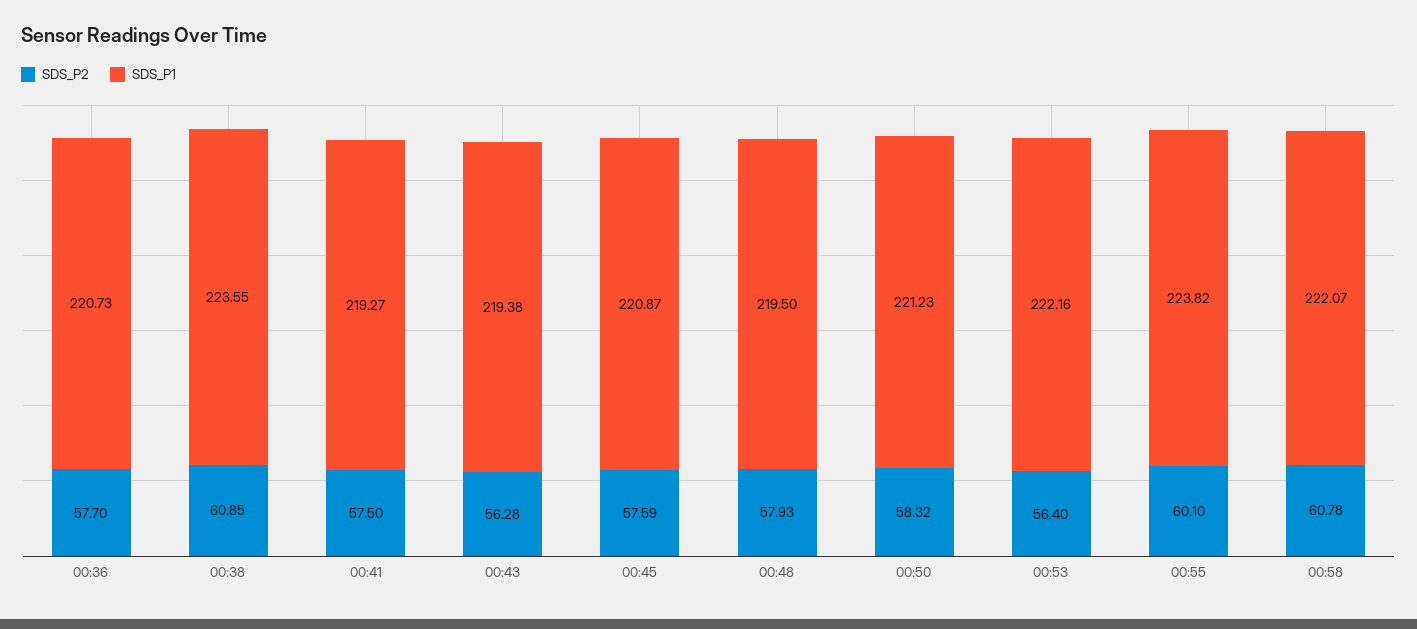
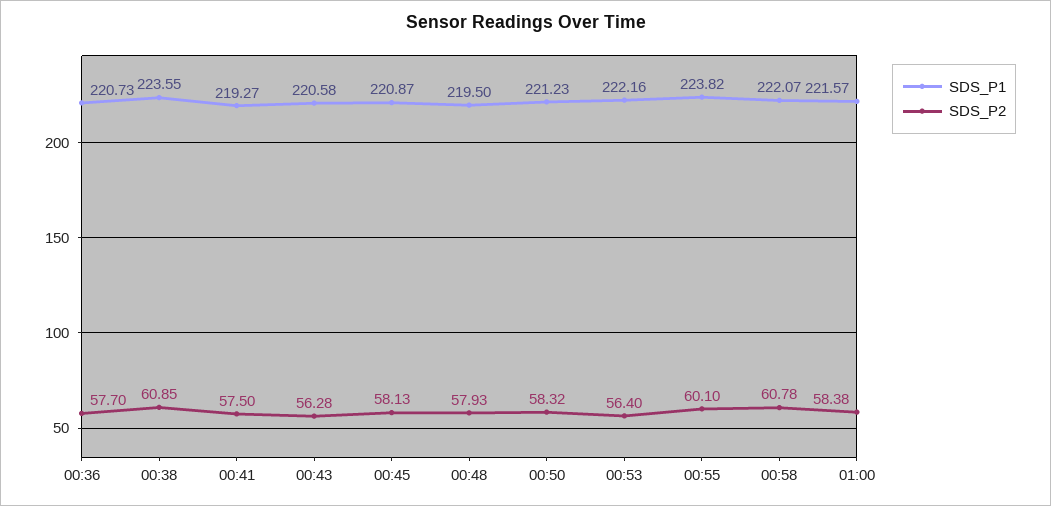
SDS_P1, 00:43: 219.38 -> 220.58
SDS_P2, 00:45: 57.59 -> 58.13
SDS_P1, 01:00: none -> 221.57
SDS_P2, 01:00: none -> 58.38

